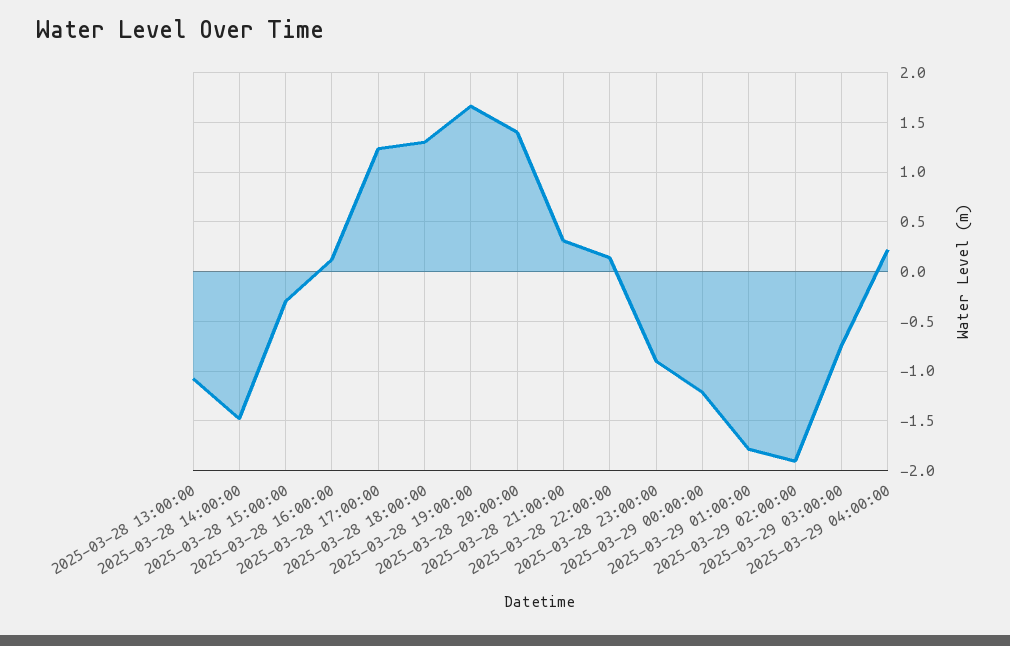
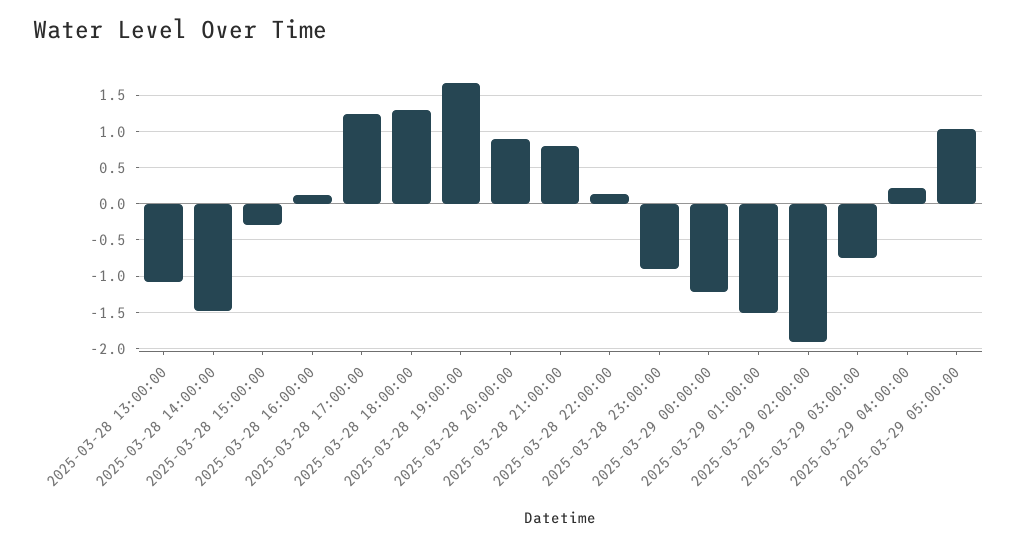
2025-03-28 20:00:00: 1.4 -> 0.9
2025-03-28 21:00:00: 0.3 -> 0.8
2025-03-29 01:00:00: -1.8 -> -1.5
2025-03-29 05:00:00: none -> 1

